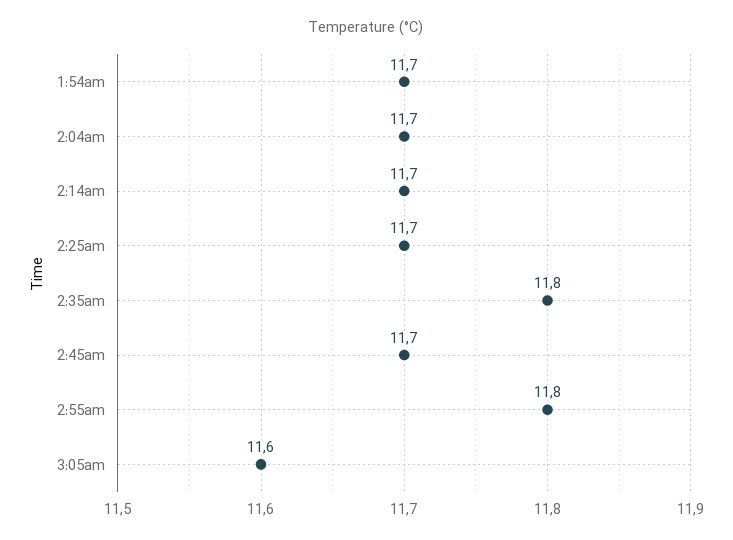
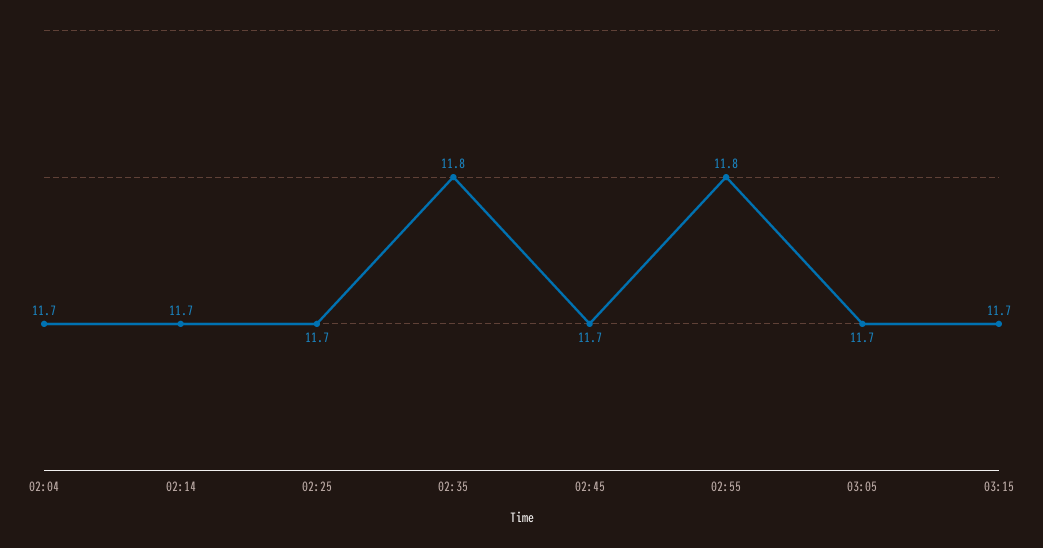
1:54am: 11.7 -> none
3:05am: 11.6 -> 11.7
03:15: none -> 11.7

